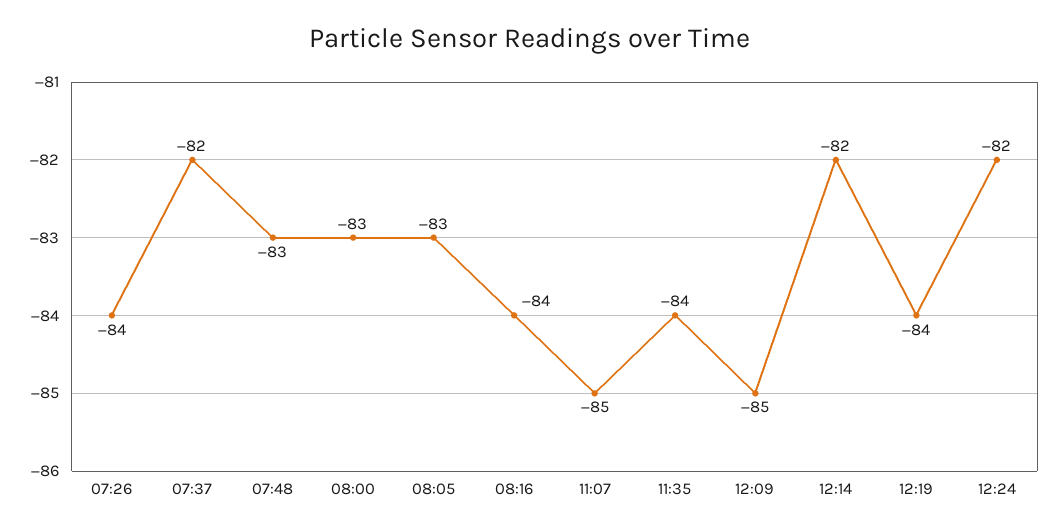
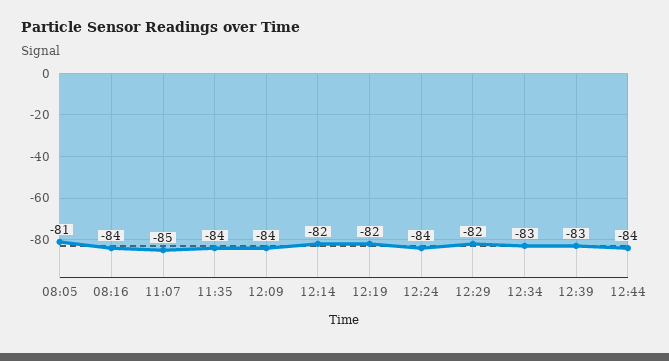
07:26: -84 -> none
07:37: -82 -> none
07:48: -83 -> none
08:00: -83 -> none
08:05: -83 -> -81
12:09: -85 -> -84
12:19: -84 -> -82
12:24: -82 -> -84
12:29: none -> -82
12:34: none -> -83
12:39: none -> -83
12:44: none -> -84

